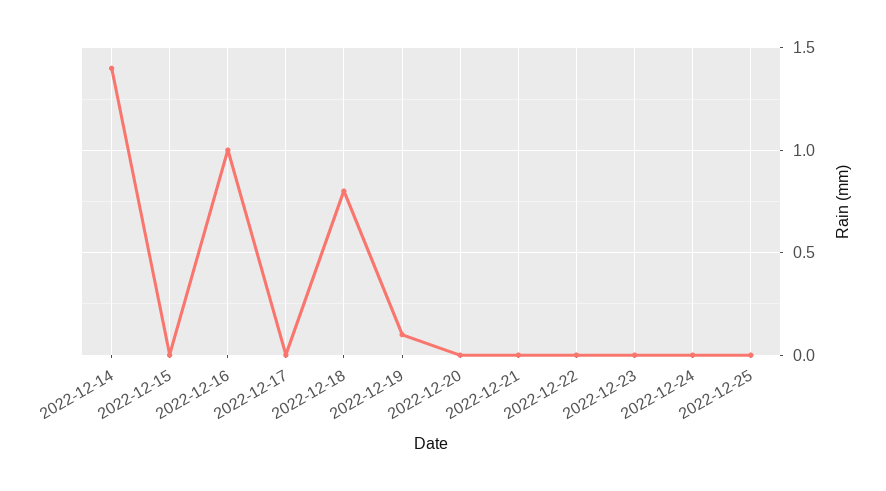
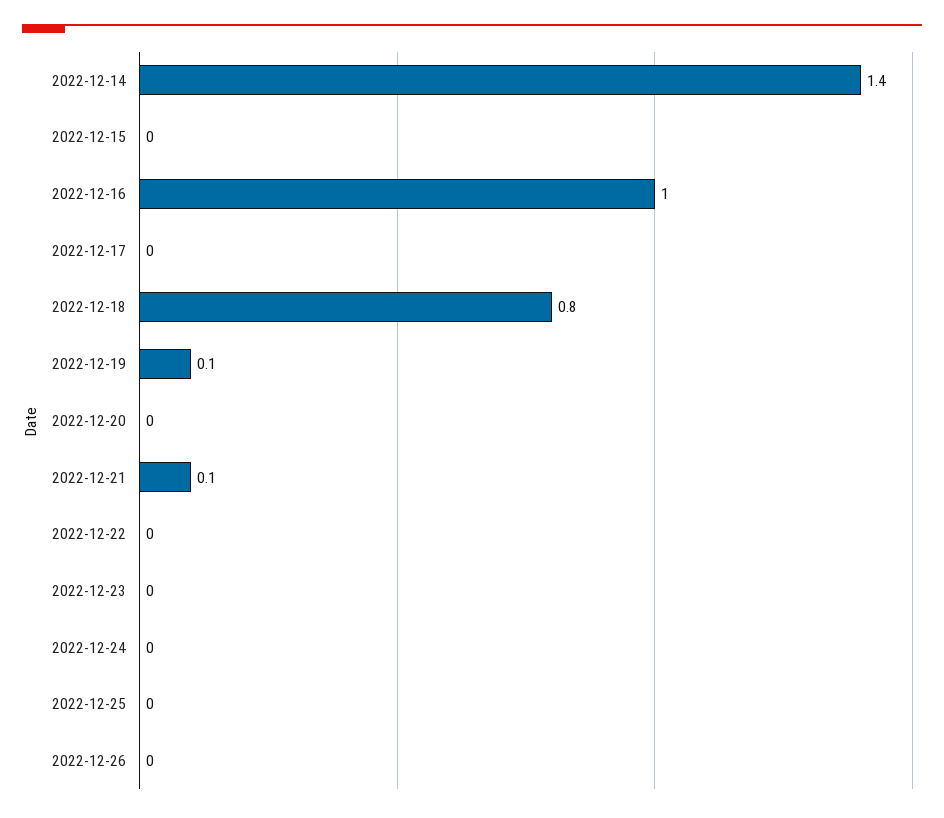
2022-12-21: 0 -> 0.1
2022-12-26: none -> 0

